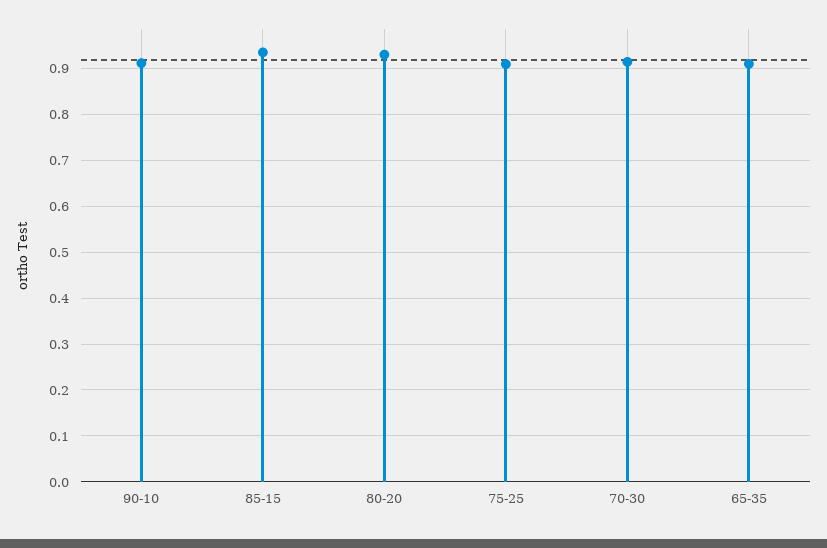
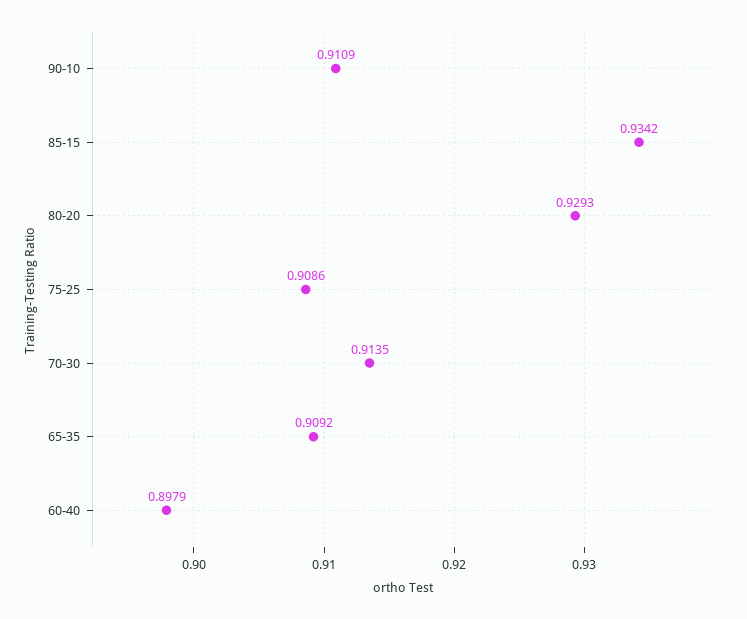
60-40: none -> 0.8979

